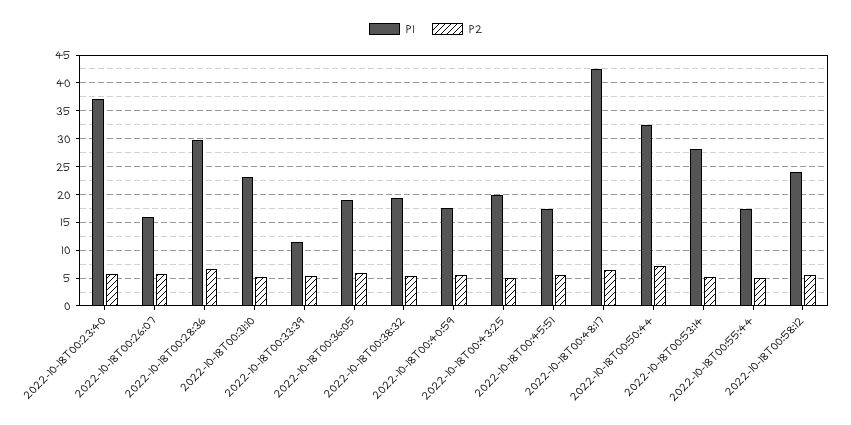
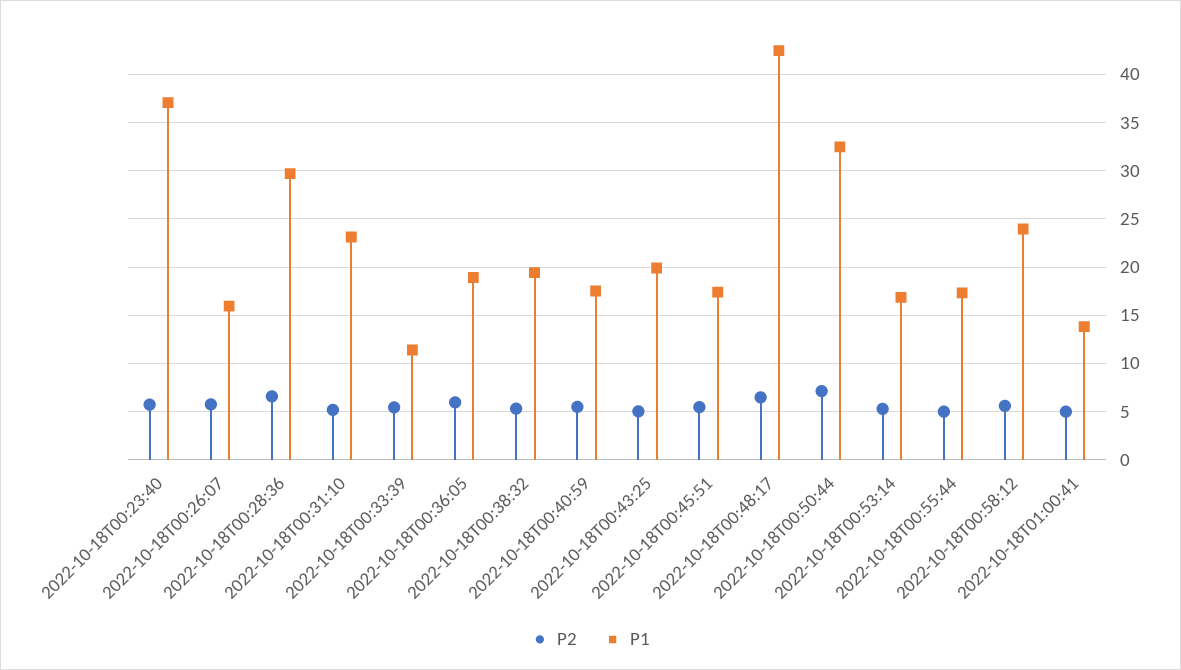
P1, 2022-10-18T00:53:14: 27.5 -> 17
P2, 2022-10-18T01:00:41: none -> 5
P1, 2022-10-18T01:00:41: none -> 14

